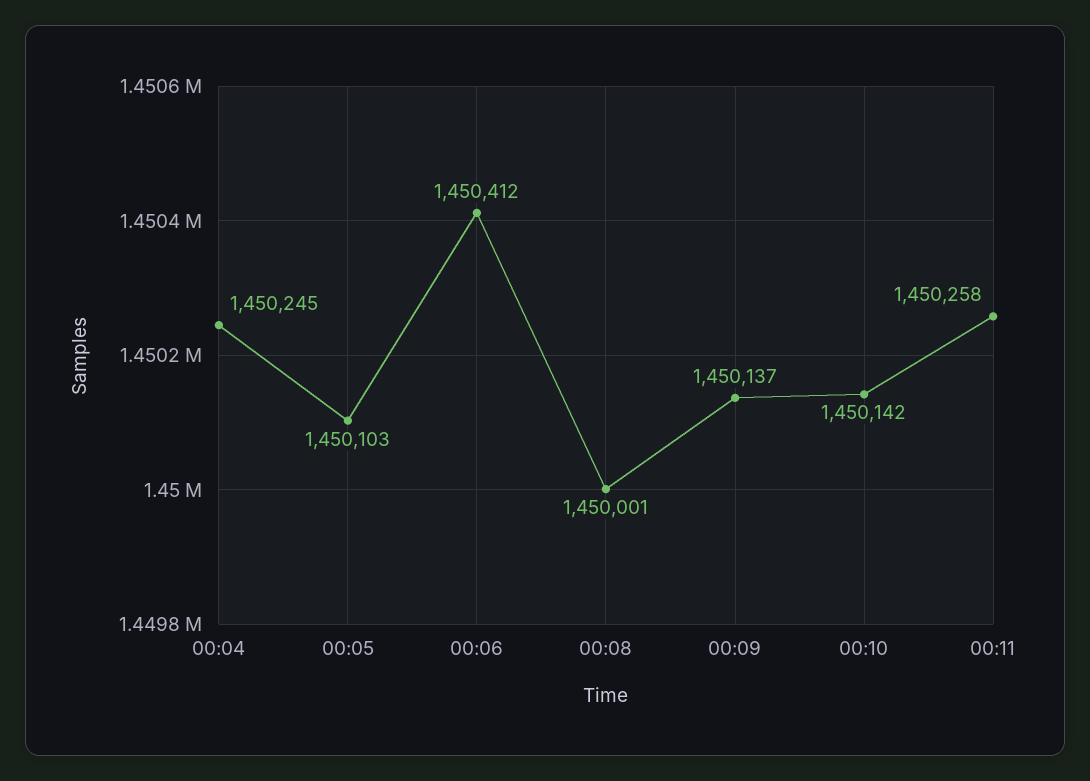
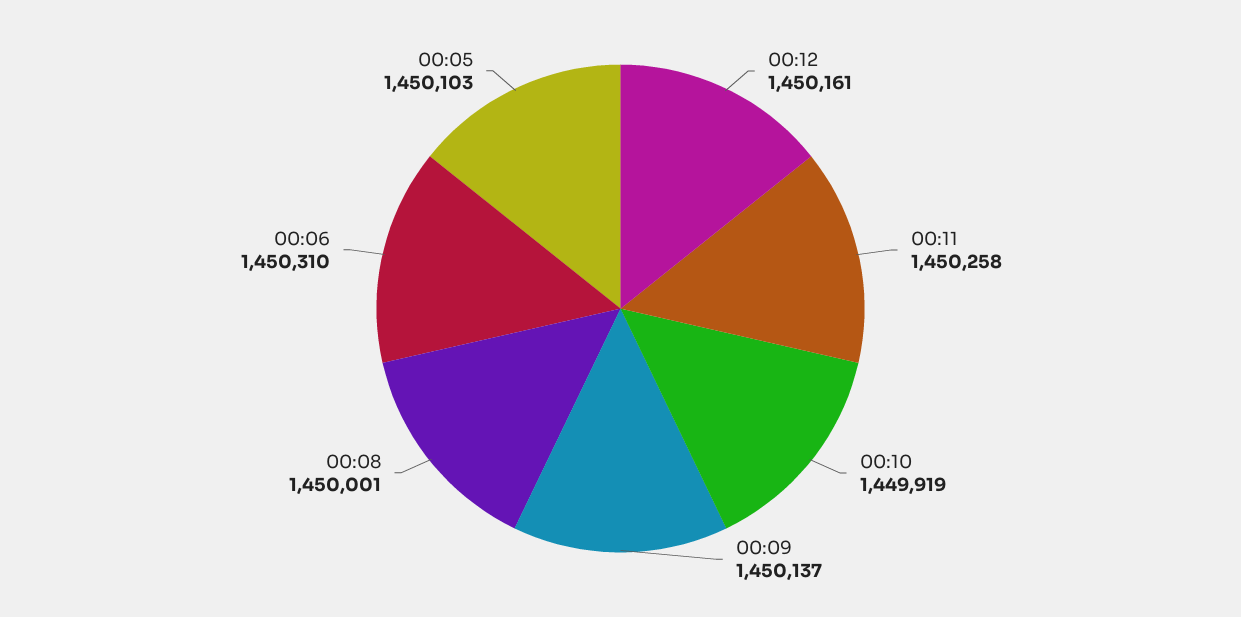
00:04: 1450245 -> none
00:06: 1450412 -> 1450310
00:10: 1450142 -> 1449919
00:12: none -> 1450161

